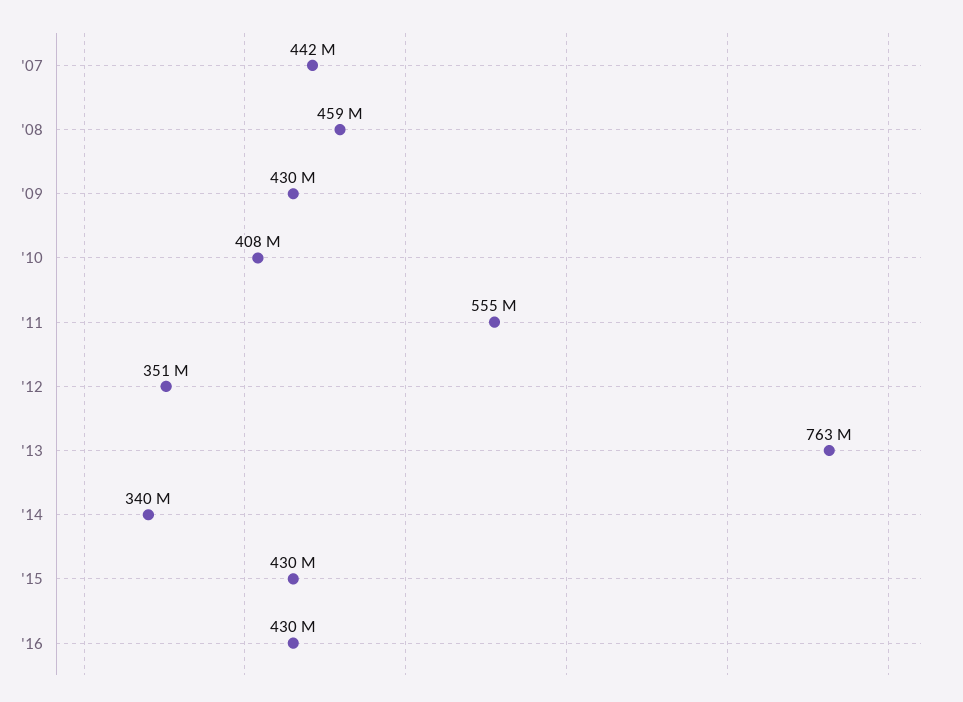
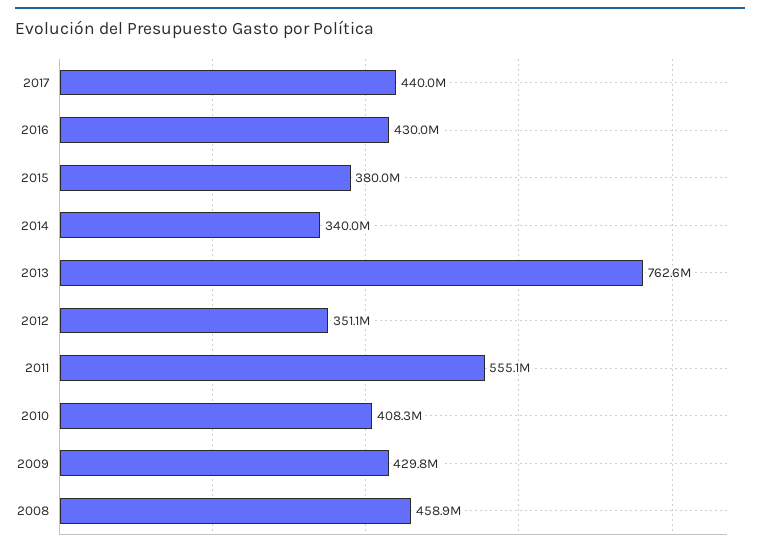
'07: 442000000 -> none
'15: 430000000 -> 380000000
2017: none -> 440000000

